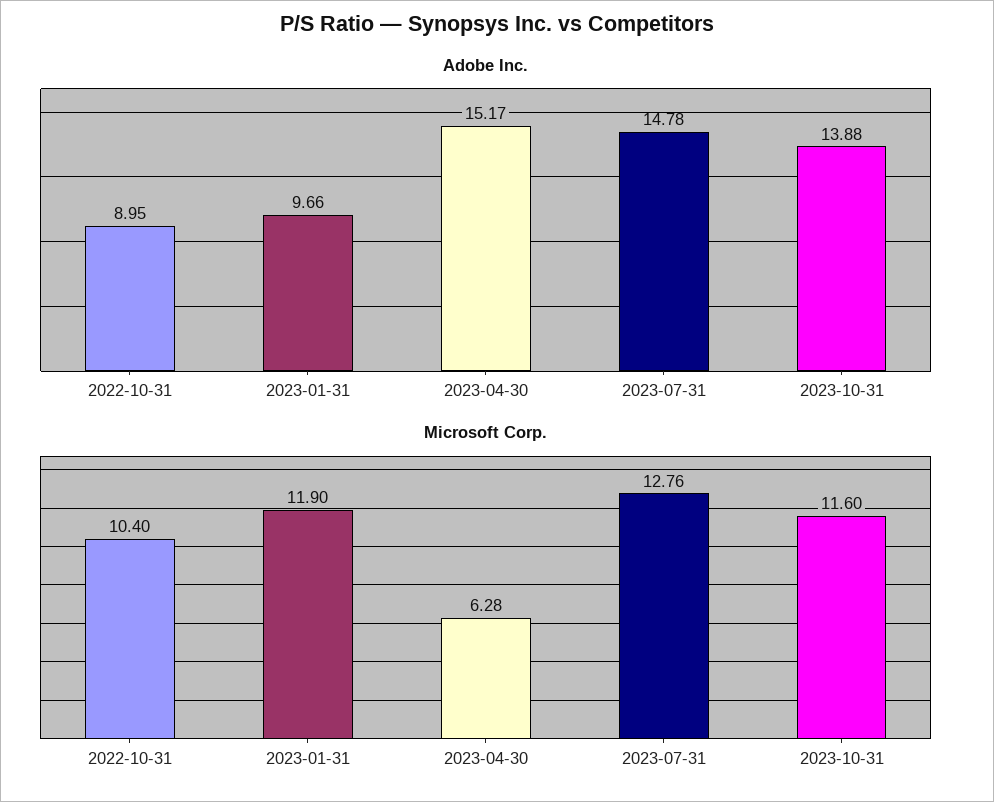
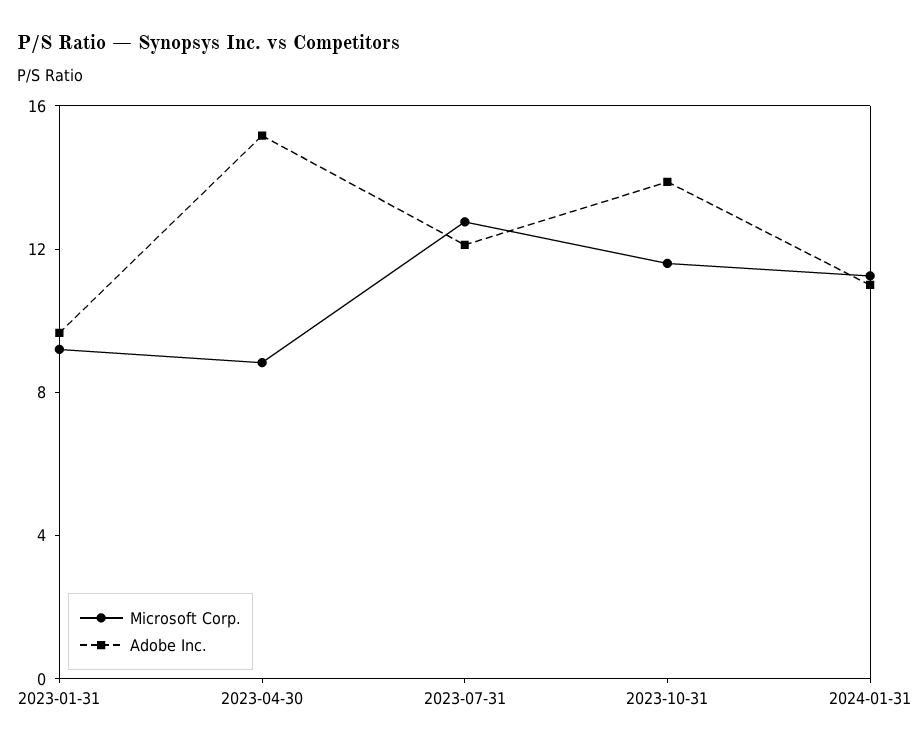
Adobe Inc., 2022-10-31: 8.95 -> none
Adobe Inc., 2023-07-31: 14.78 -> 12
Microsoft Corp., 2022-10-31: 10.4 -> none
Microsoft Corp., 2023-01-31: 11.9 -> 9
Microsoft Corp., 2023-04-30: 6.28 -> 9
Microsoft Corp., 2024-01-31: none -> 11
Adobe Inc., 2024-01-31: none -> 11

